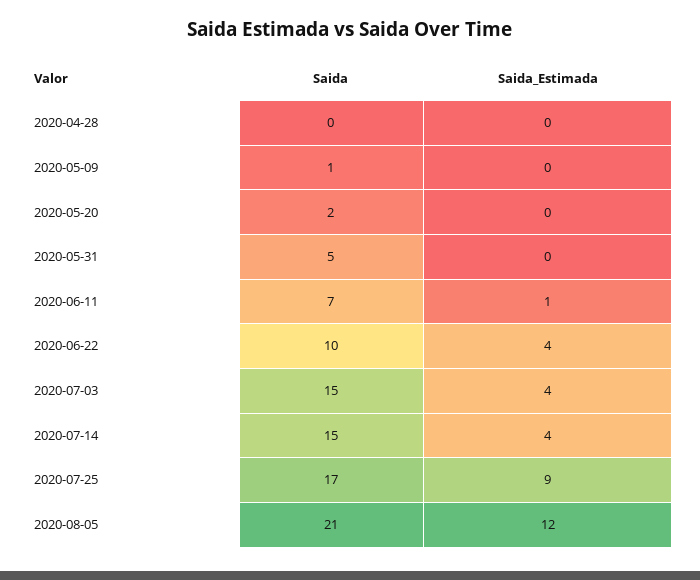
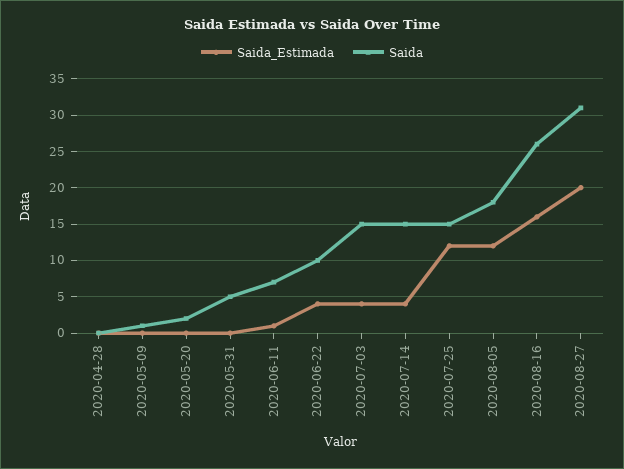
Saida, 2020-07-25: 17 -> 15
Saida_Estimada, 2020-07-25: 9 -> 12
Saida, 2020-08-05: 21 -> 18
Saida_Estimada, 2020-08-16: none -> 16
Saida, 2020-08-16: none -> 26
Saida_Estimada, 2020-08-27: none -> 20
Saida, 2020-08-27: none -> 31

